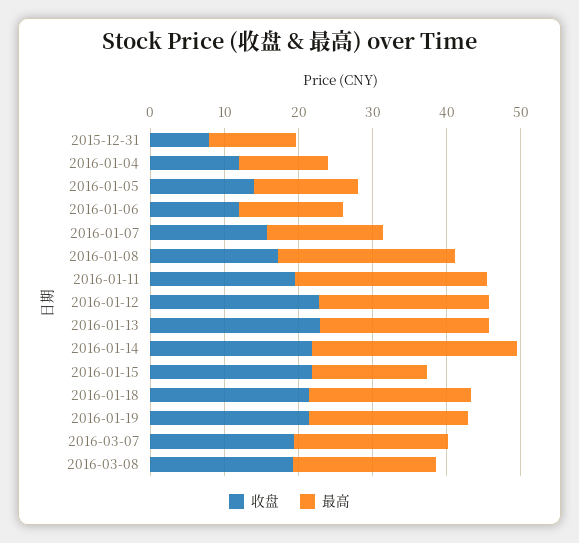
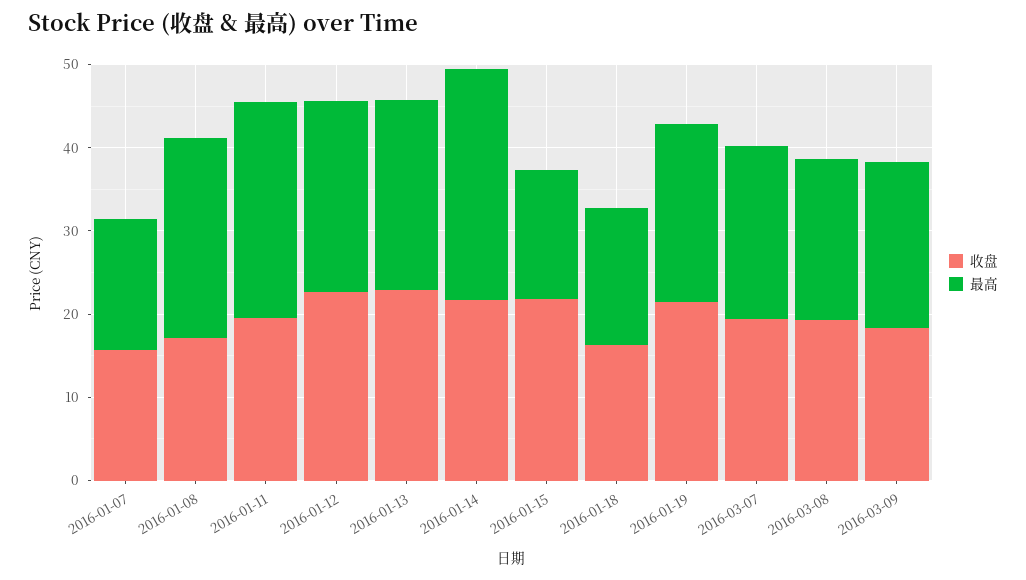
收盘, 2015-12-31: 8 -> none
最高, 2015-12-31: 12 -> none
收盘, 2016-01-04: 12 -> none
最高, 2016-01-04: 12 -> none
收盘, 2016-01-05: 14 -> none
最高, 2016-01-05: 14 -> none
收盘, 2016-01-06: 12 -> none
最高, 2016-01-06: 14 -> none
收盘, 2016-01-18: 22 -> 16
最高, 2016-01-18: 22 -> 16
收盘, 2016-03-09: none -> 18
最高, 2016-03-09: none -> 20

